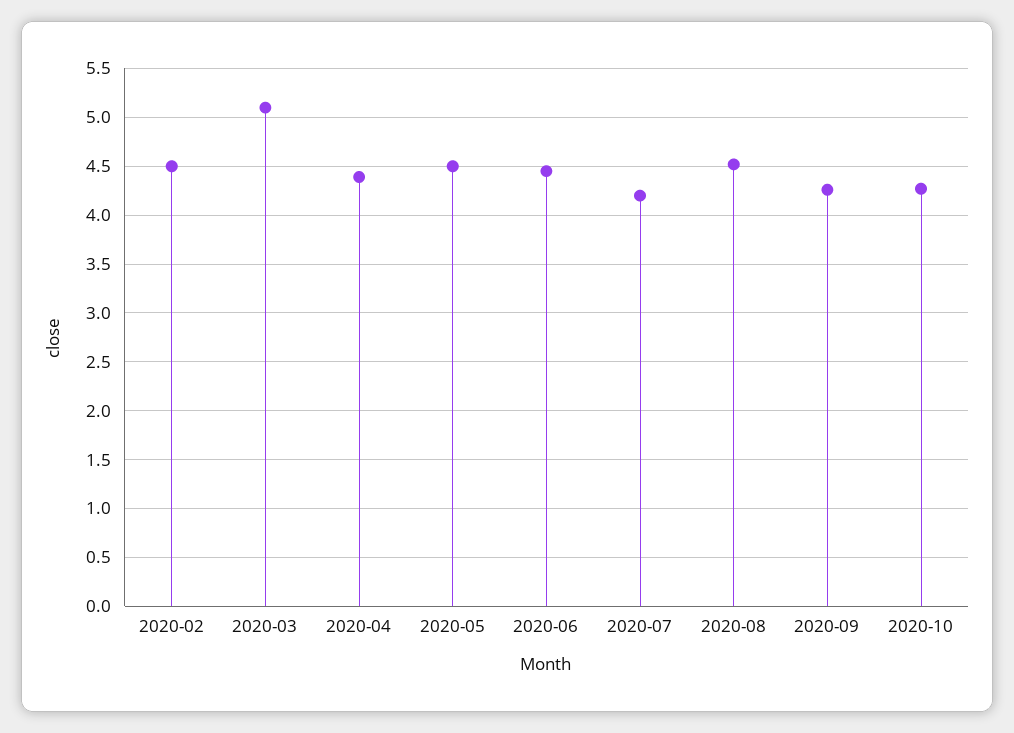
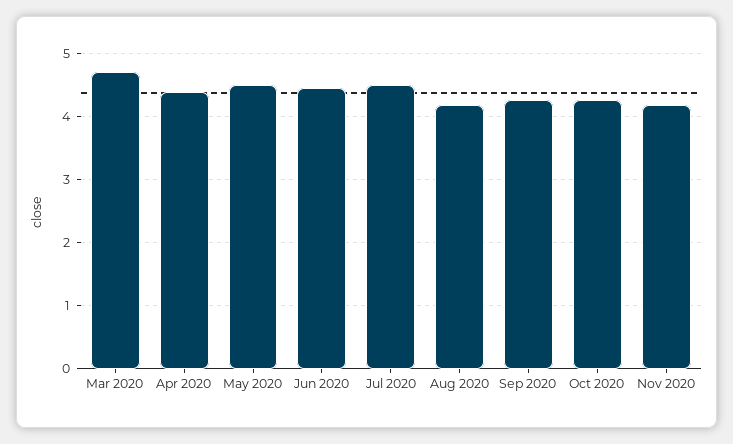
2020-02: 4.5 -> none
2020-03: 5.1 -> 4.7
2020-07: 4.2 -> 4.5
2020-08: 4.5 -> 4.2
Nov 2020: none -> 4.2

